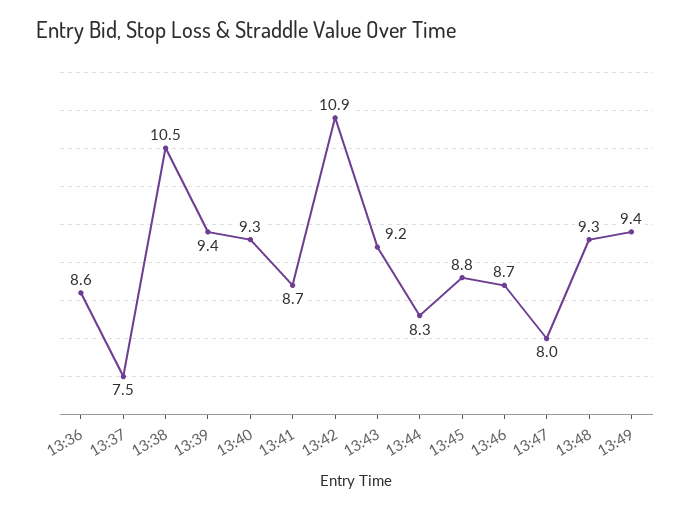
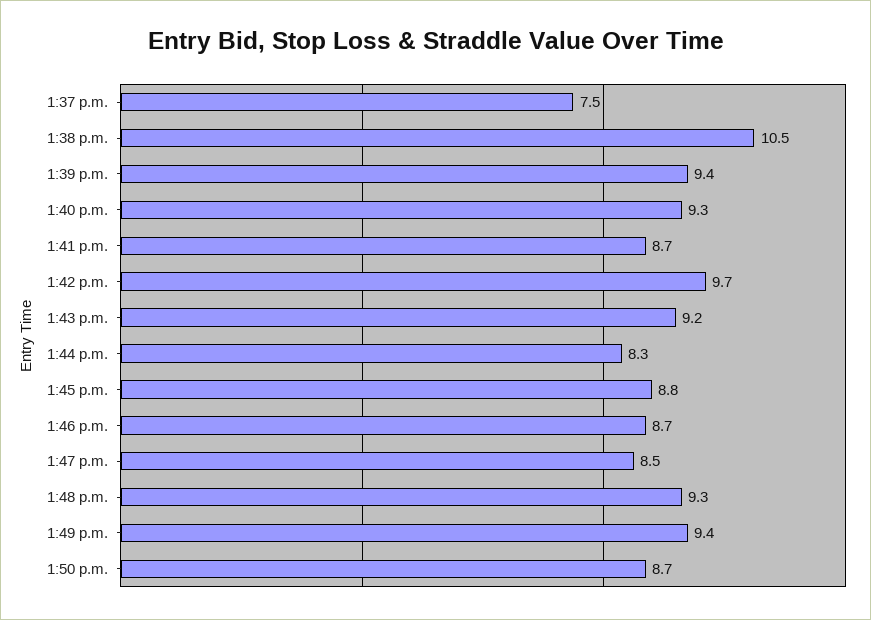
13:36: 8.6 -> none
13:42: 10.9 -> 9.7
13:47: 8 -> 8.5
1:50 p.m.: none -> 8.7

